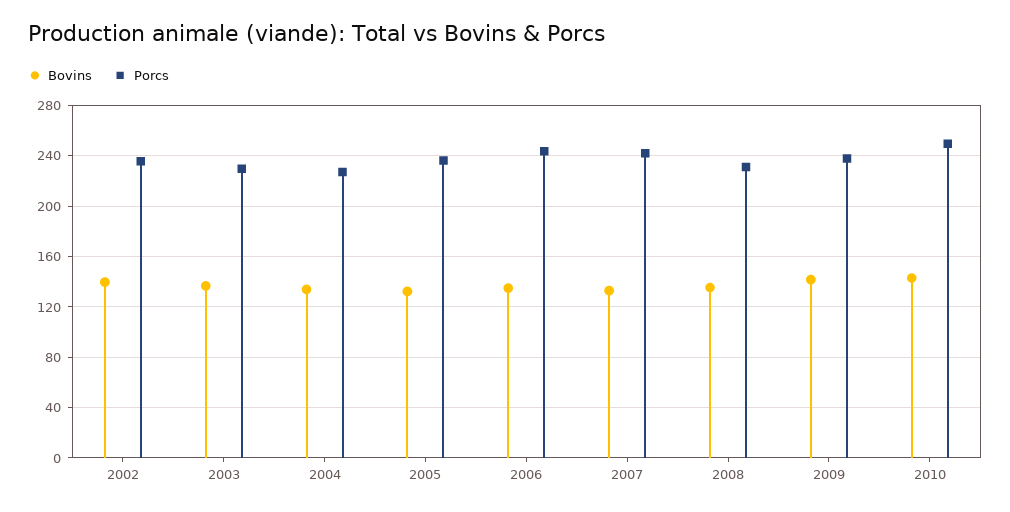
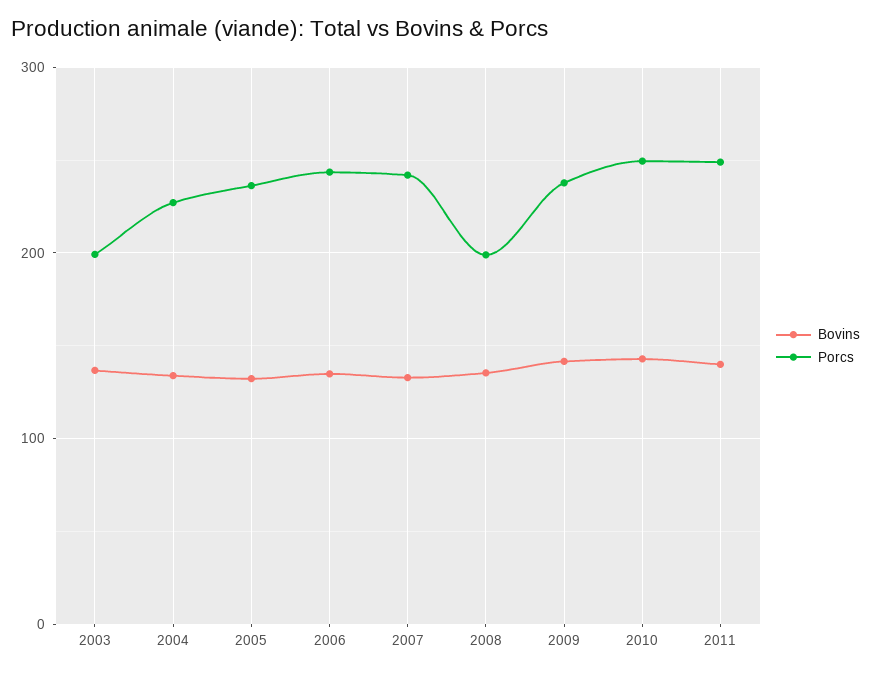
Bovins, 2002: 140 -> none
Porcs, 2002: 235 -> none
Porcs, 2003: 230 -> 200
Porcs, 2008: 230 -> 200
Bovins, 2011: none -> 140
Porcs, 2011: none -> 250

